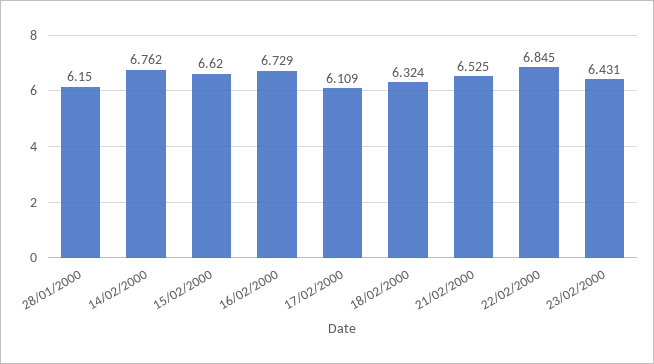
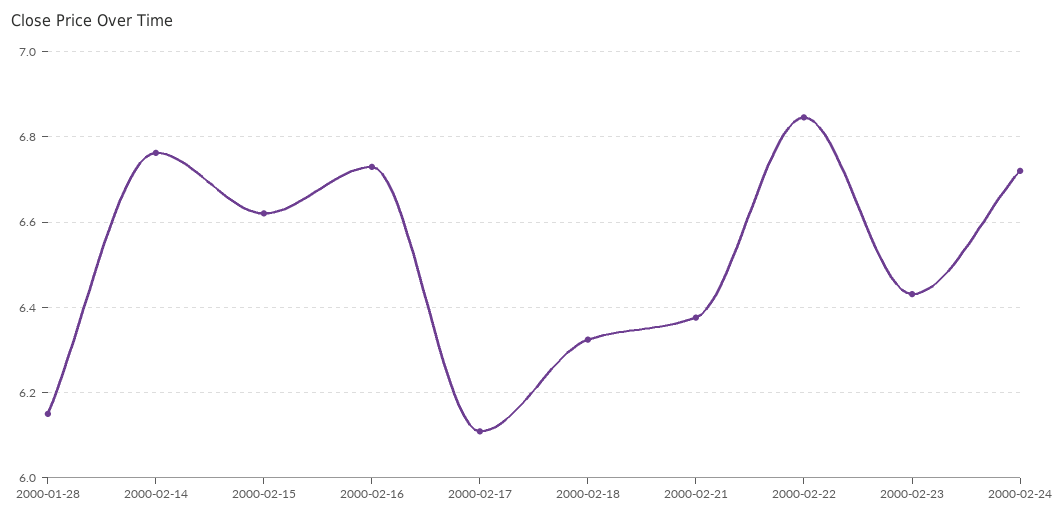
21/02/2000: 6.525 -> 6.38
2000-02-24: none -> 6.72

